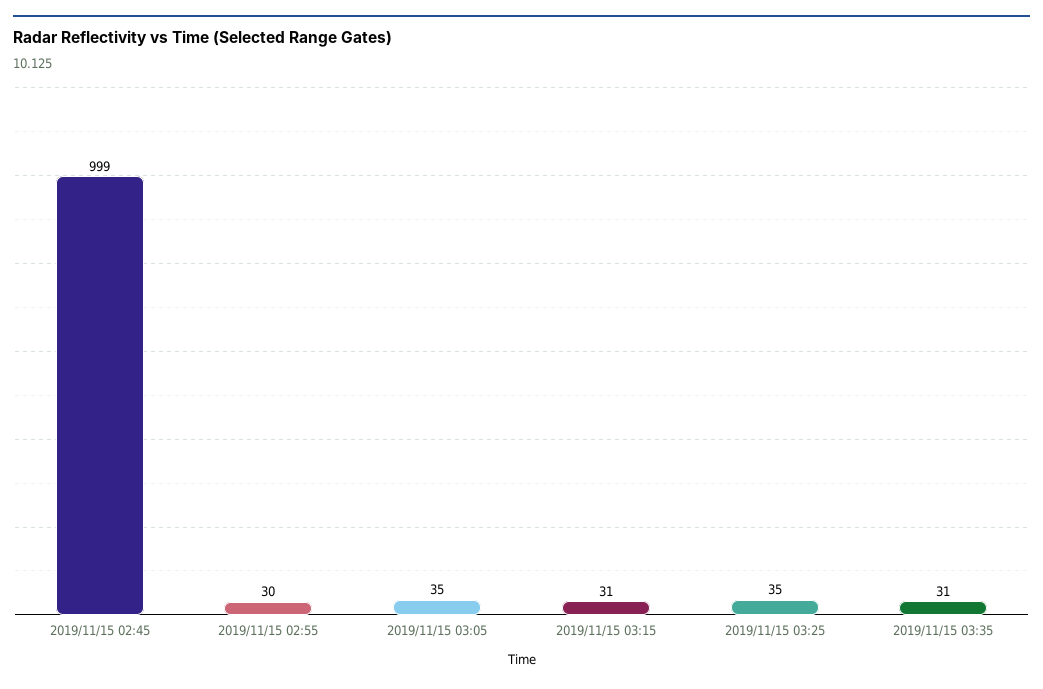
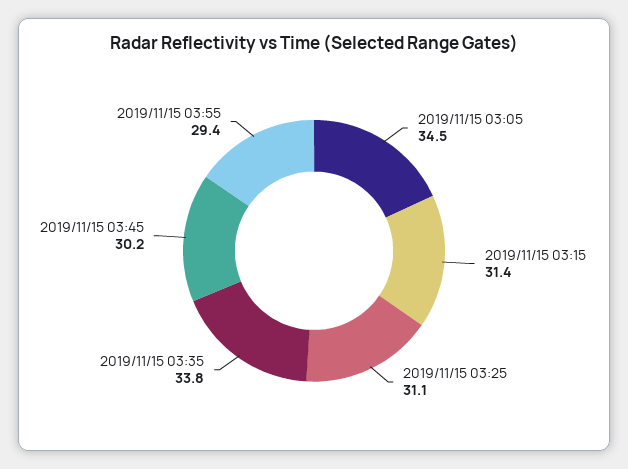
2019/11/15 02:45: 999 -> none
2019/11/15 02:55: 30 -> none
2019/11/15 03:25: 35 -> 31.1
2019/11/15 03:35: 31 -> 33.8
2019/11/15 03:45: none -> 30.2
2019/11/15 03:55: none -> 29.4

